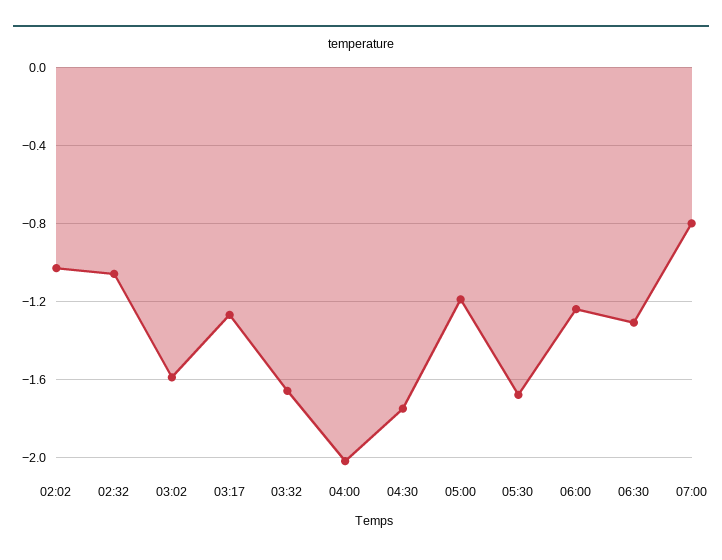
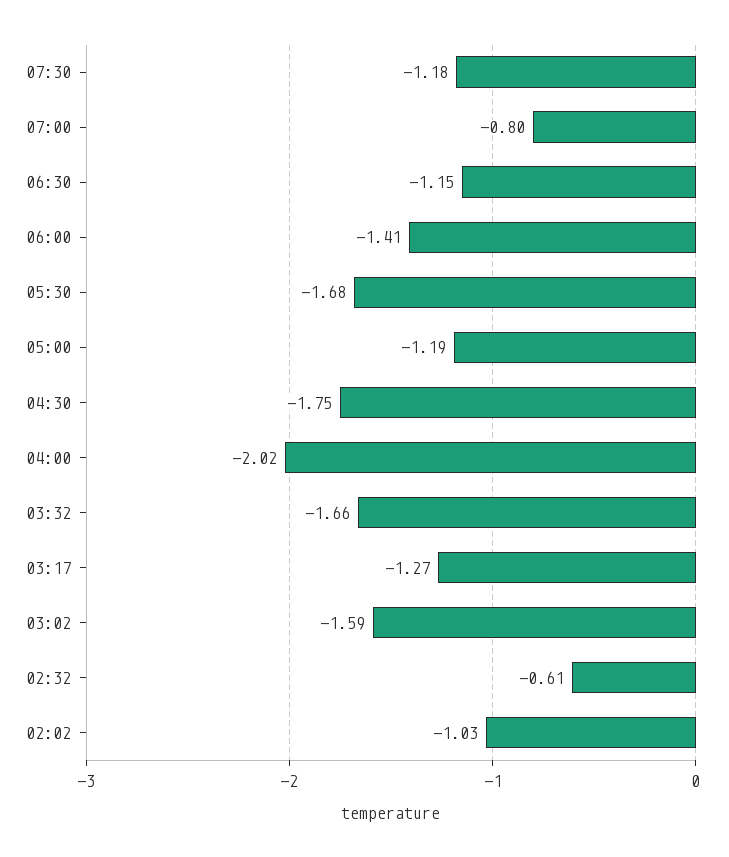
02:32: -1.05 -> -0.61
06:00: -1.25 -> -1.41
06:30: -1.3 -> -1.15
07:30: none -> -1.18

